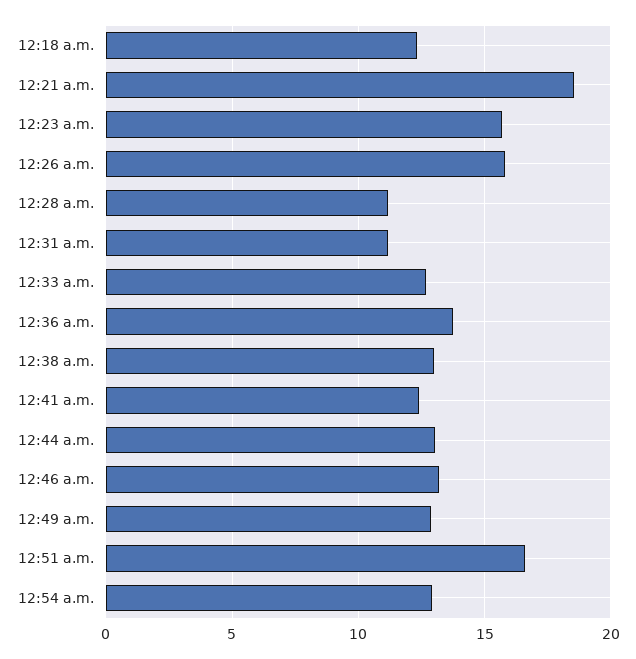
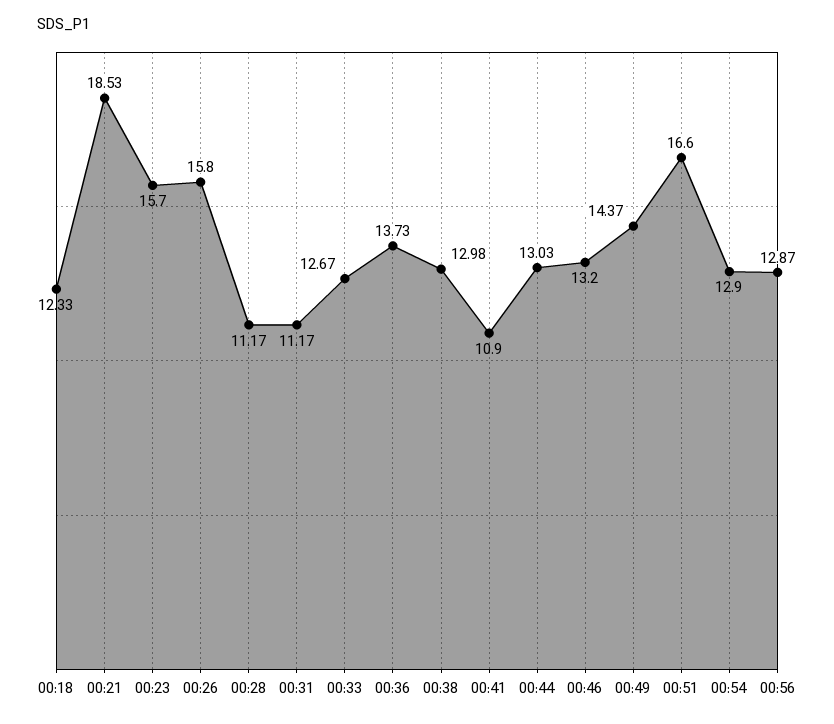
12:41 a.m.: 12.5 -> 10.9
12:49 a.m.: 13 -> 14.37
00:56: none -> 12.87

